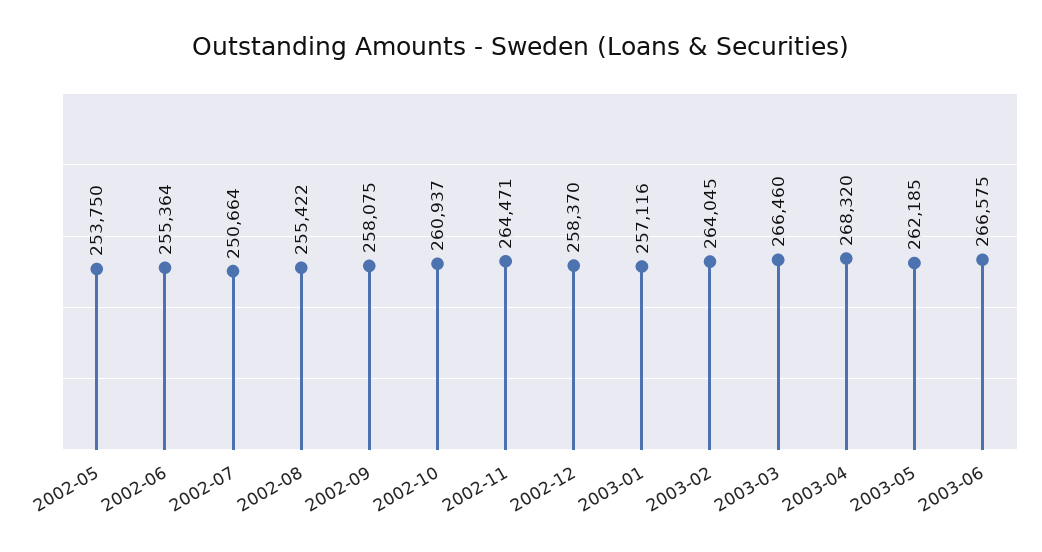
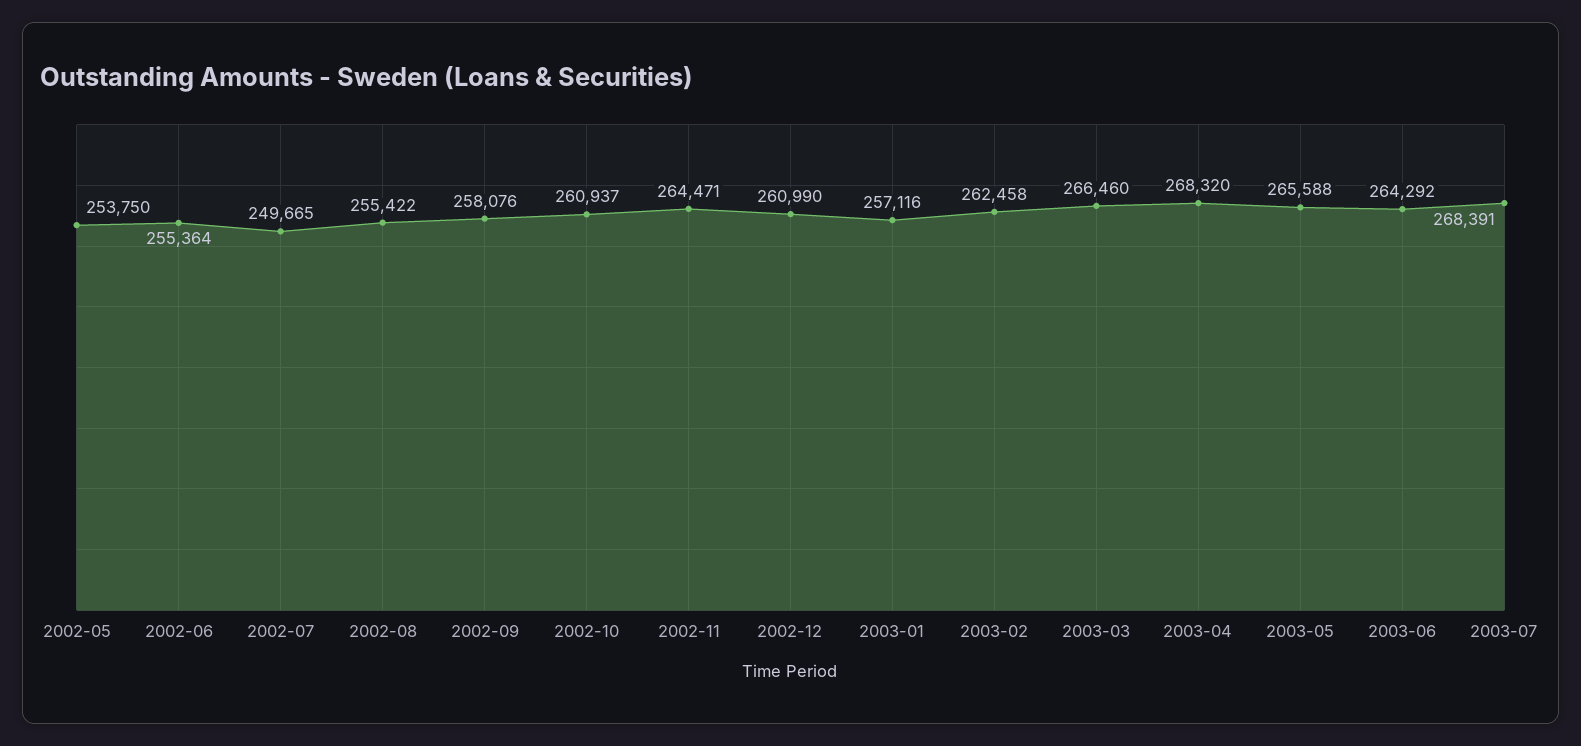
2002-07: 250664 -> 249665
2002-09: 258075 -> 258076
2002-12: 258370 -> 260990
2003-02: 264045 -> 262458
2003-05: 262185 -> 265588
2003-06: 266575 -> 264292
2003-07: none -> 268391

